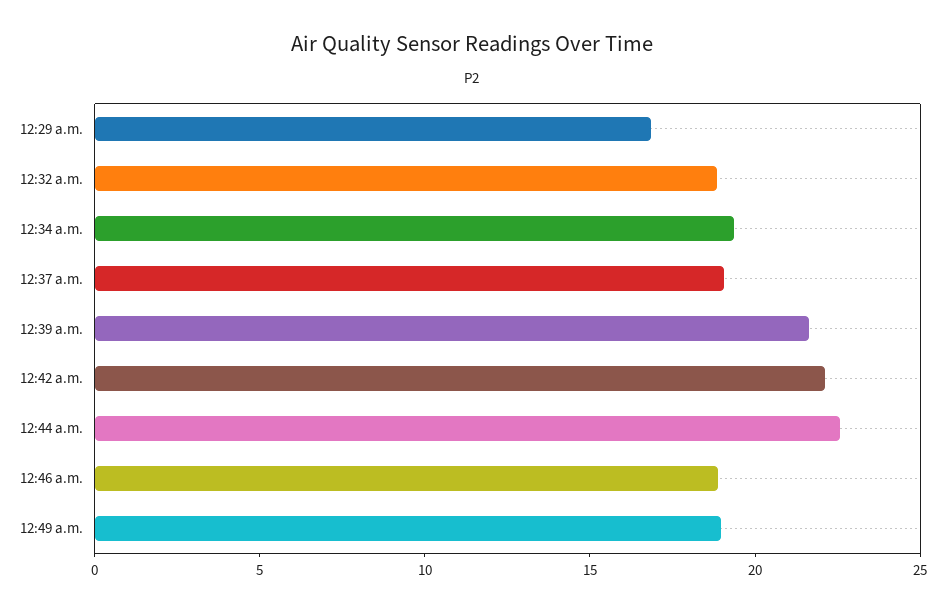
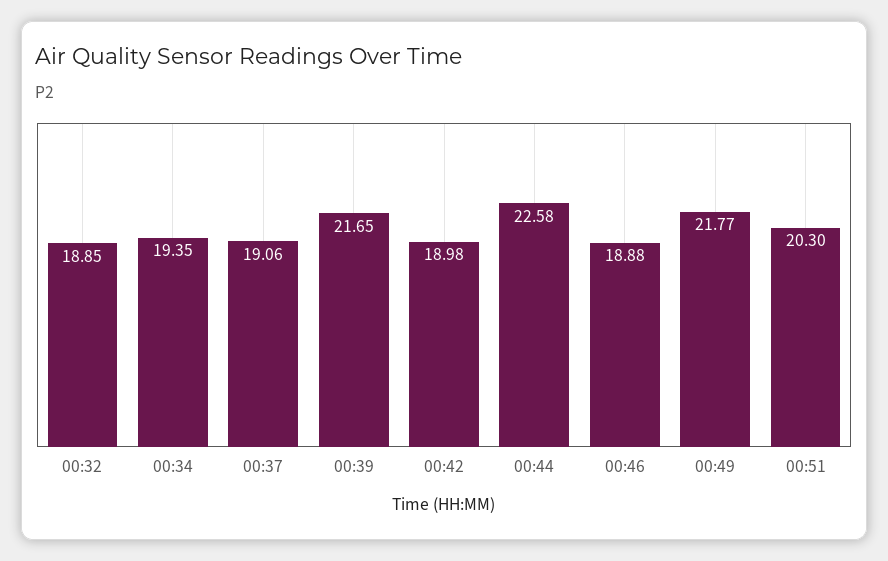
12:29 a.m.: 17 -> none
12:42 a.m.: 22 -> 18.98
12:49 a.m.: 19 -> 21.77
00:51: none -> 20.3

